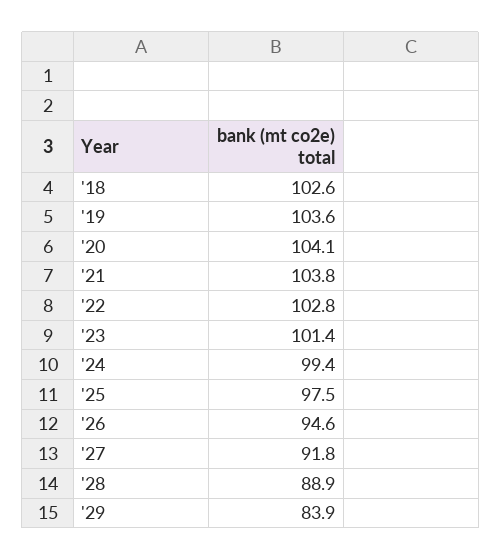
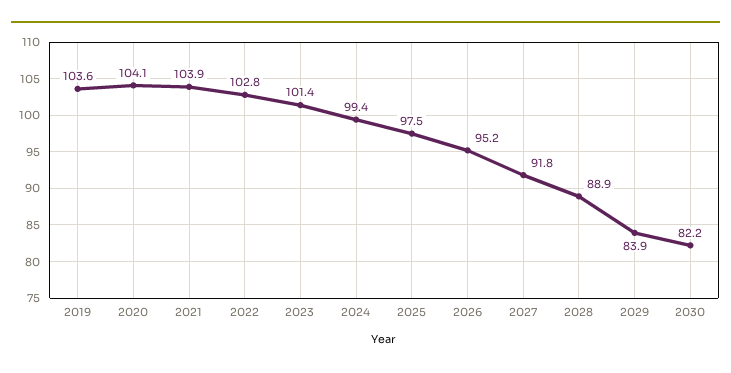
'18: 102.6 -> none
'21: 103.8 -> 103.9
'26: 94.6 -> 95.2
2030: none -> 82.2

